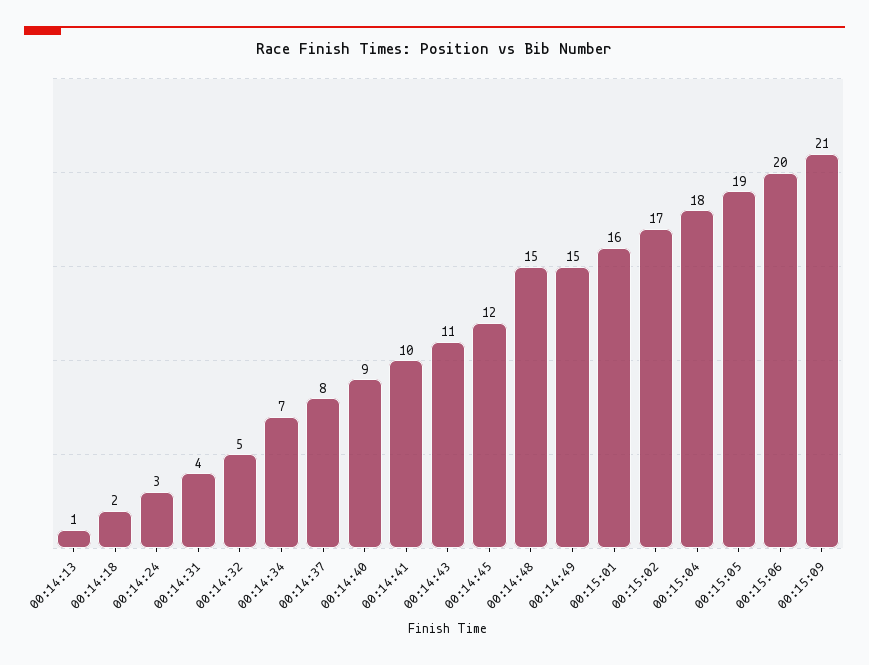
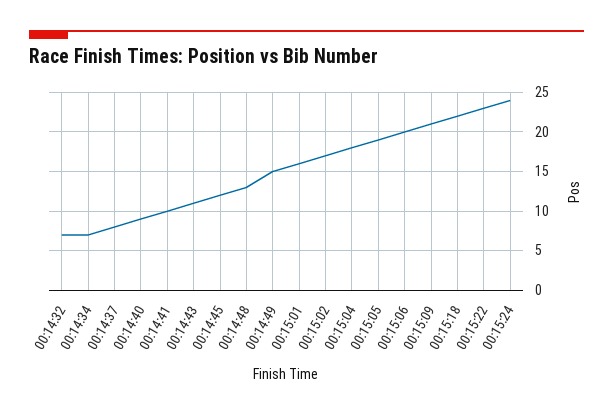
00:14:13: 1 -> none
00:14:18: 2 -> none
00:14:24: 3 -> none
00:14:31: 4 -> none
00:14:32: 5 -> 7
00:14:48: 15 -> 13
00:15:18: none -> 22
00:15:22: none -> 23
00:15:24: none -> 24

